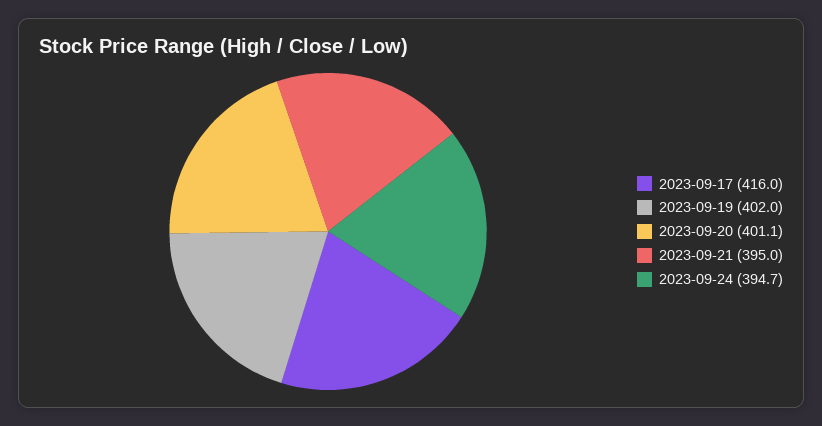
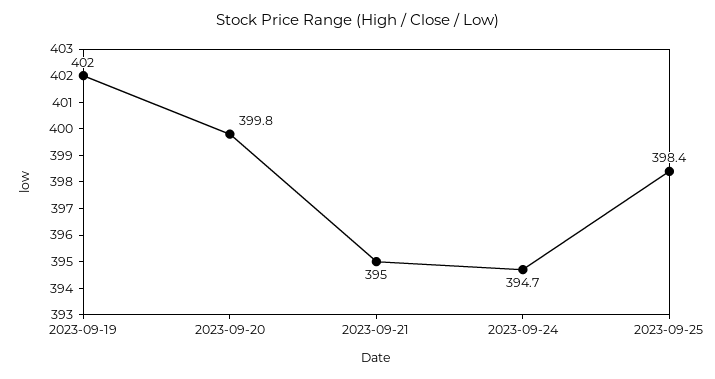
2023-09-17: 416 -> none
2023-09-20: 401.1 -> 399.8
2023-09-25: none -> 398.4

